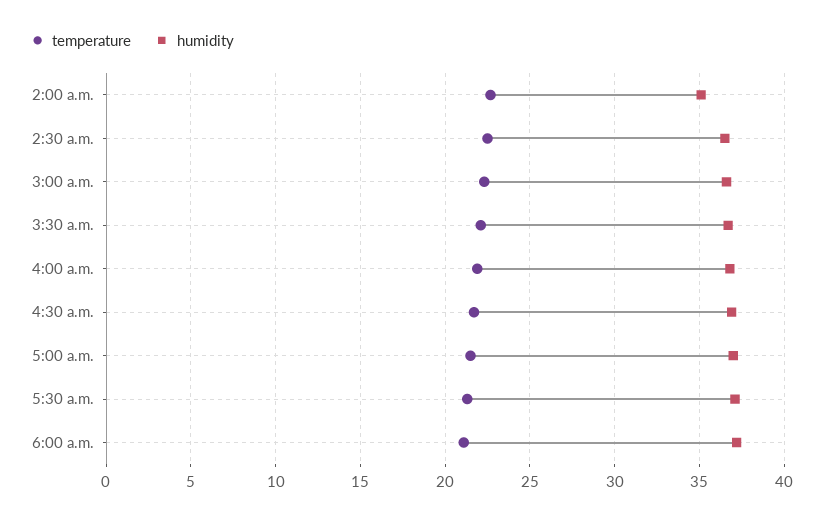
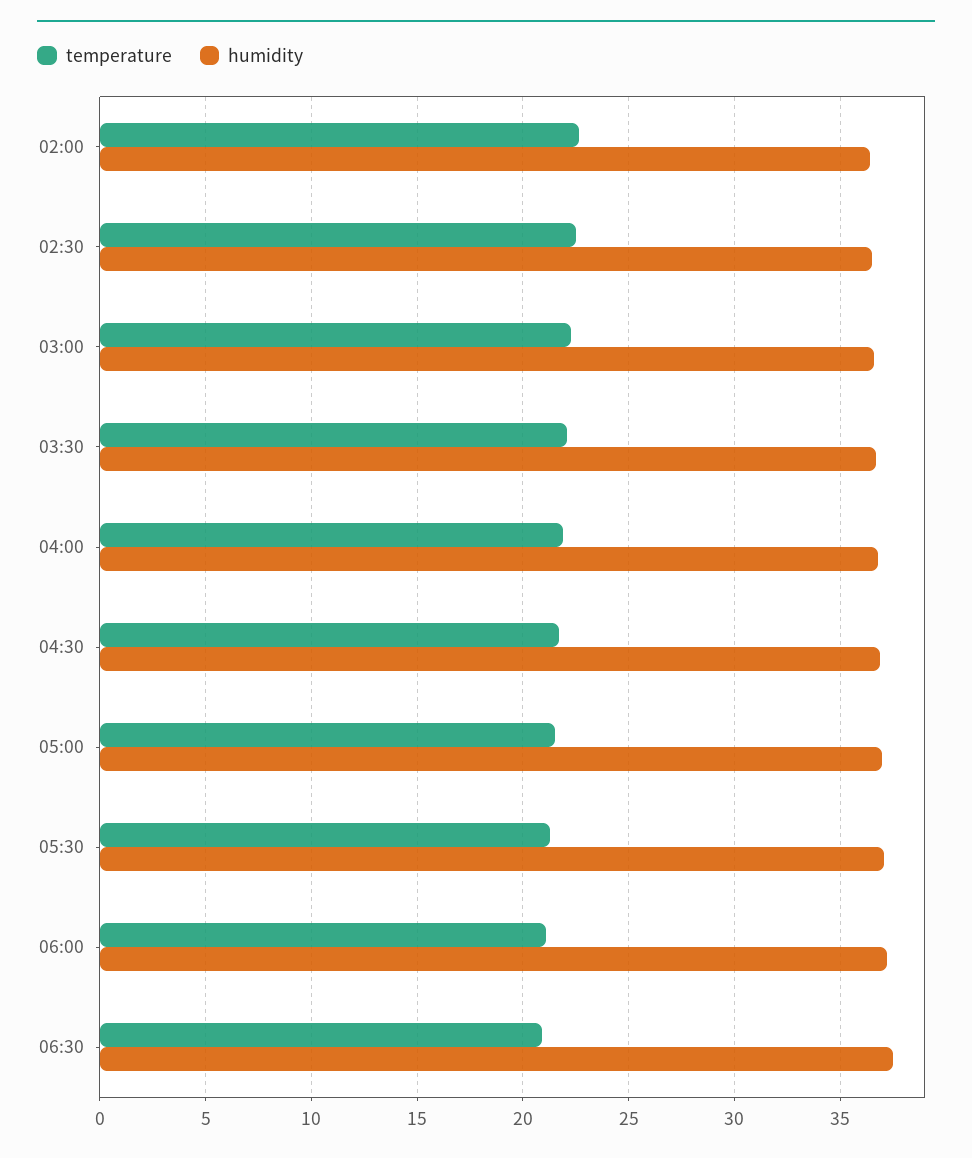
humidity, 2:00 a.m.: 35 -> 36.5
temperature, 06:30: none -> 21
humidity, 06:30: none -> 37.5

